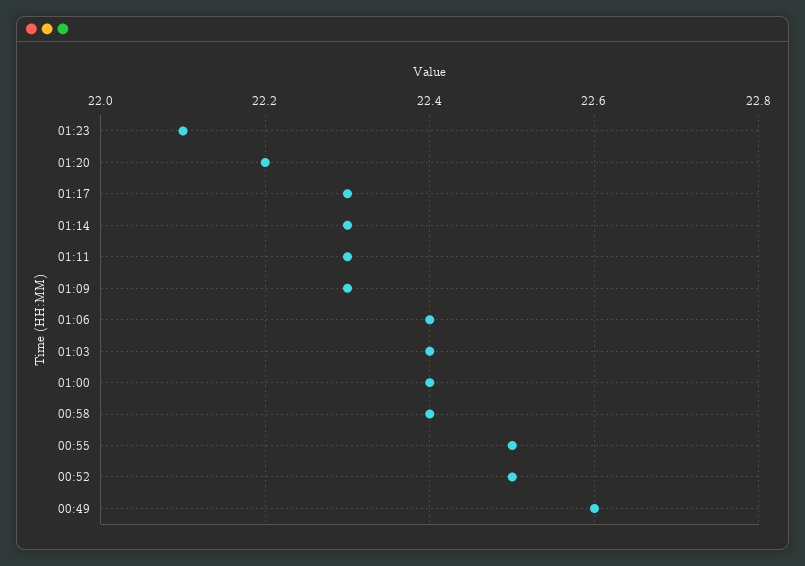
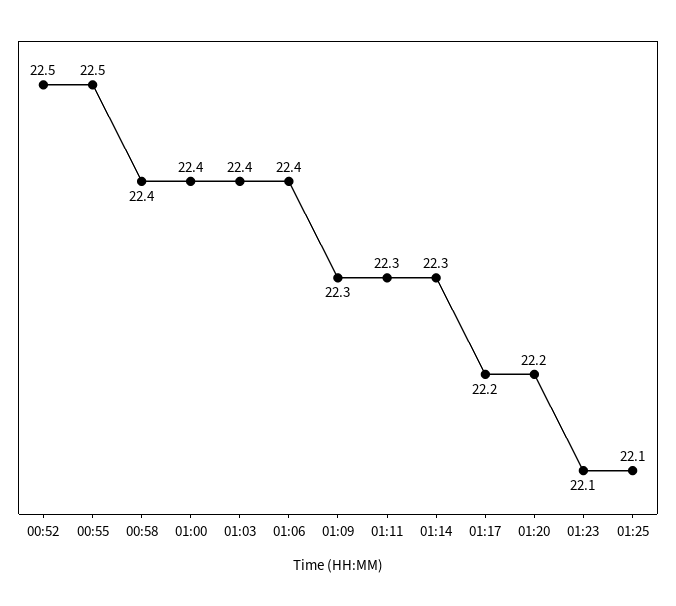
01:17: 22.3 -> 22.2
00:49: 22.6 -> none
01:25: none -> 22.1

